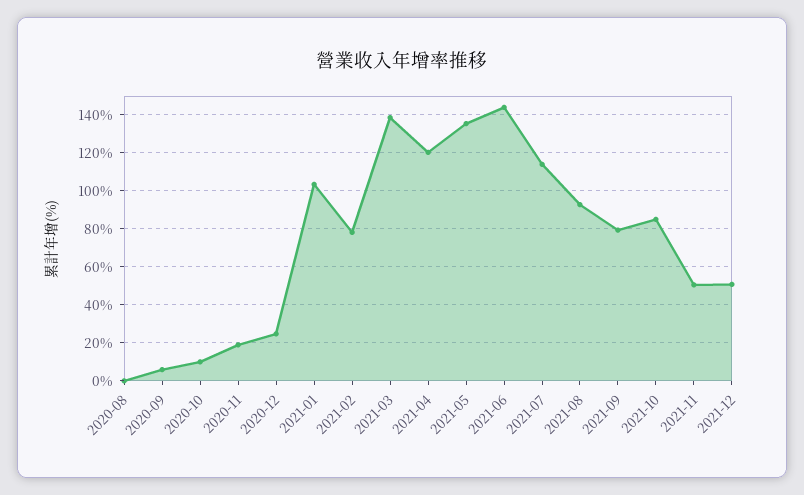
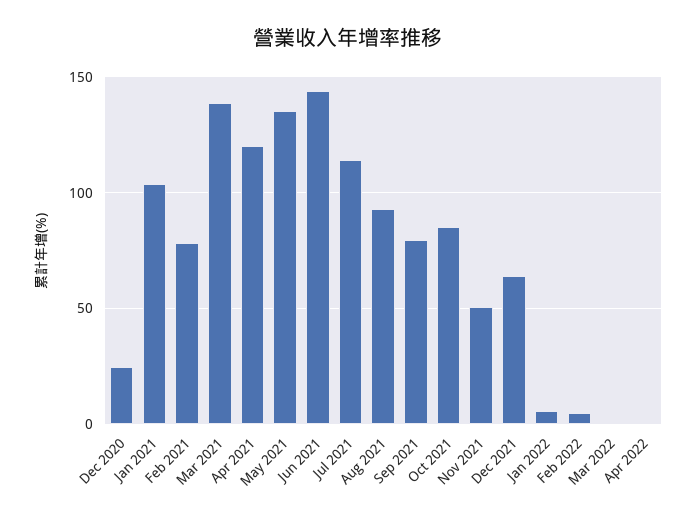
2020-08: 0 -> none
2020-09: 5 -> none
2020-10: 10 -> none
2020-11: 20 -> none
2021-12: 50 -> 65
Jan 2022: none -> 5
Feb 2022: none -> 5
Mar 2022: none -> 0
Apr 2022: none -> 0

